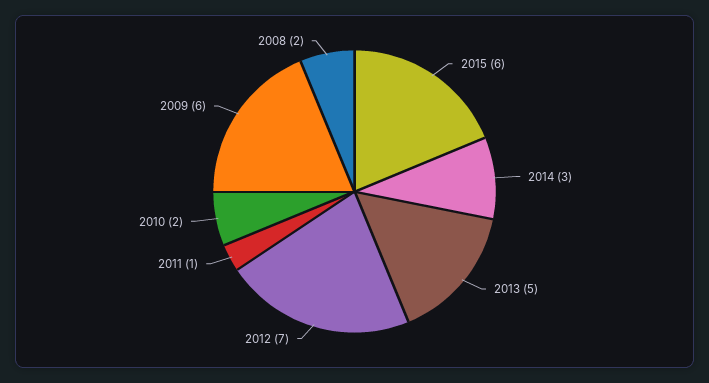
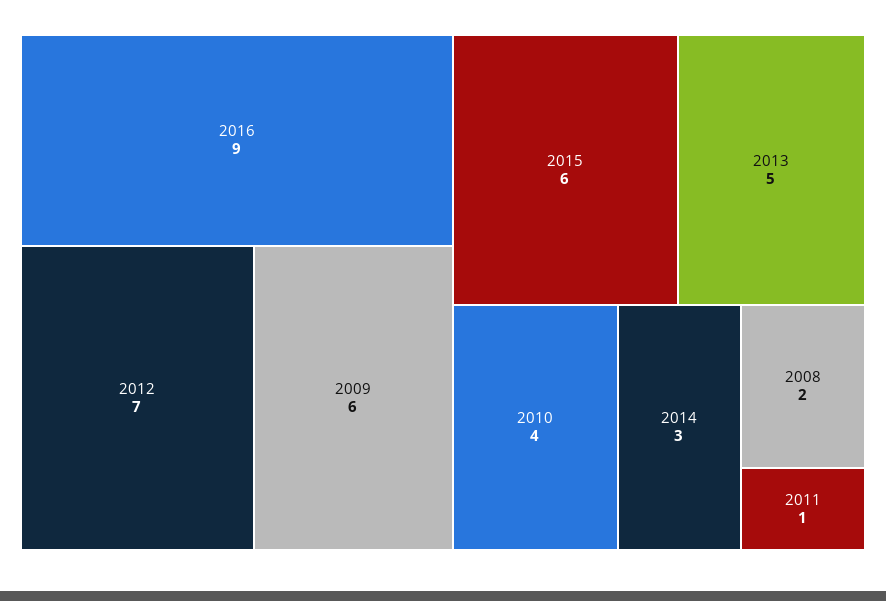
2010: 2 -> 4
2016: none -> 9

